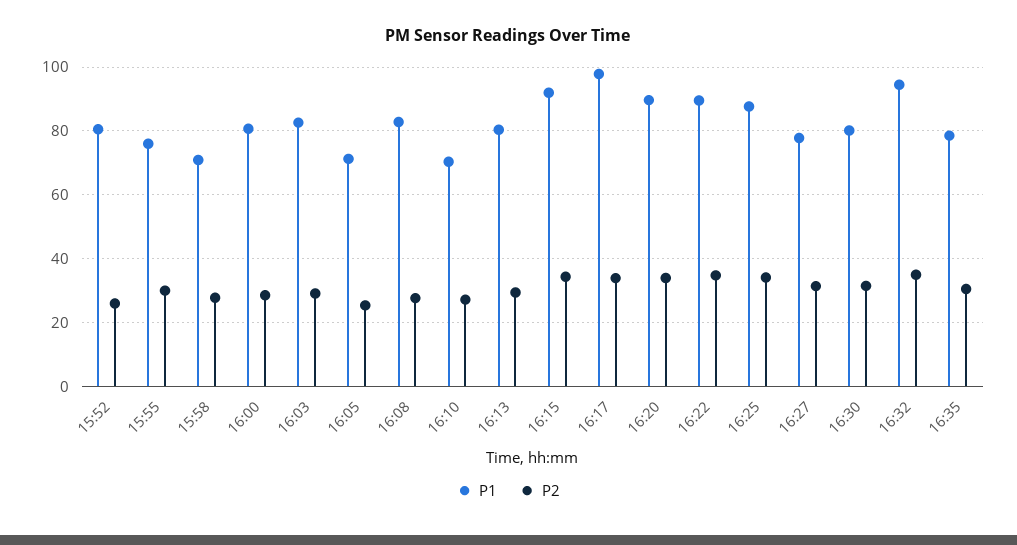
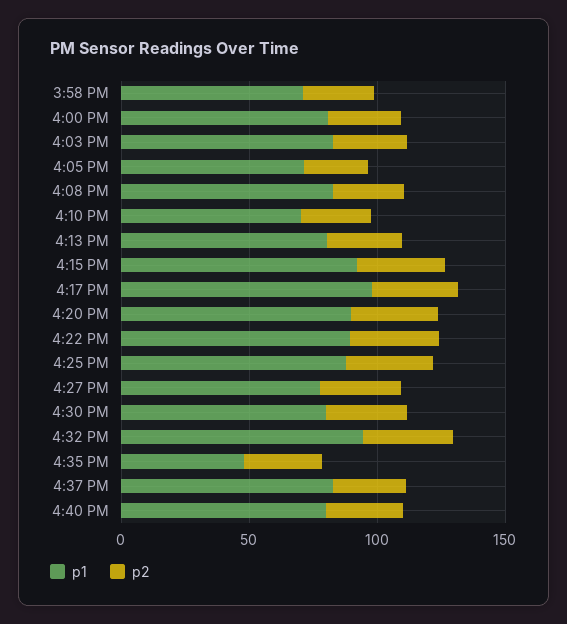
P1, 15:52: 80 -> none
P2, 15:52: 26 -> none
P1, 15:55: 76 -> none
P2, 15:55: 30 -> none
P1, 16:35: 78 -> 50
P1, 4:37 PM: none -> 80
P2, 4:37 PM: none -> 30
P1, 4:40 PM: none -> 80
P2, 4:40 PM: none -> 30

